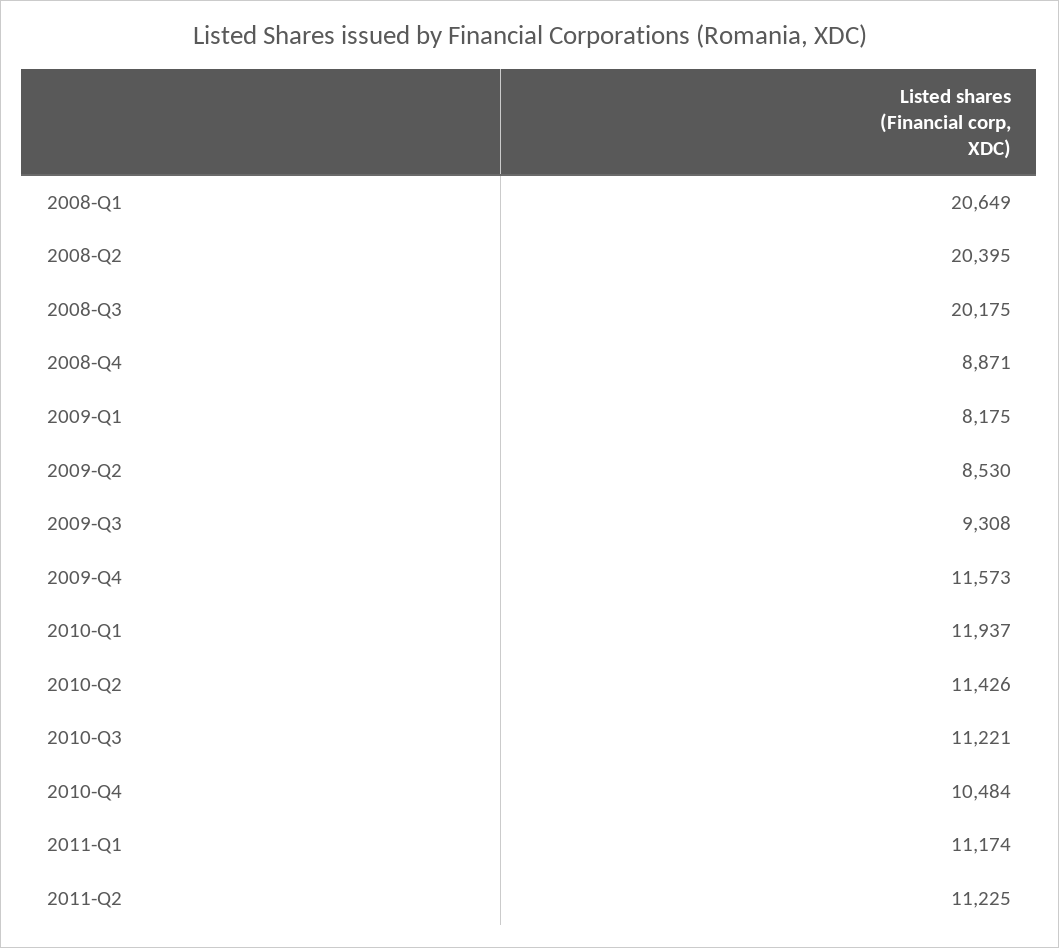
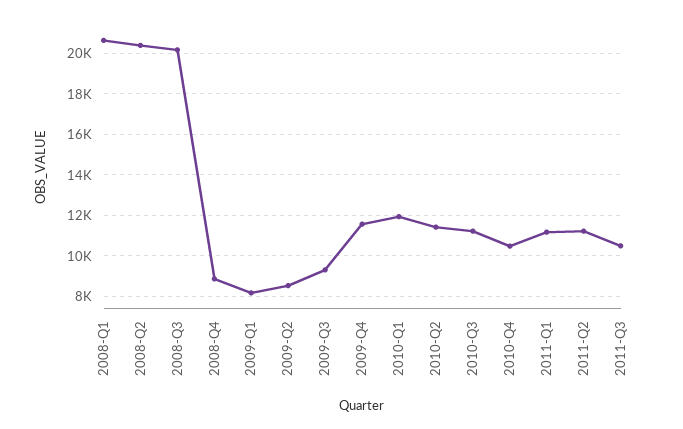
2011-Q3: none -> 10500

